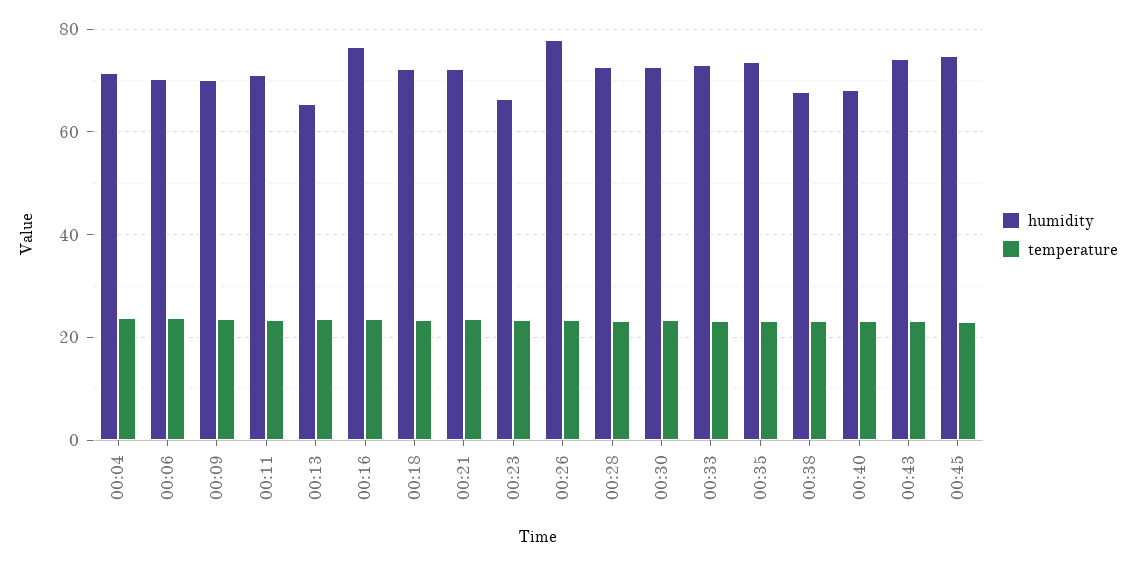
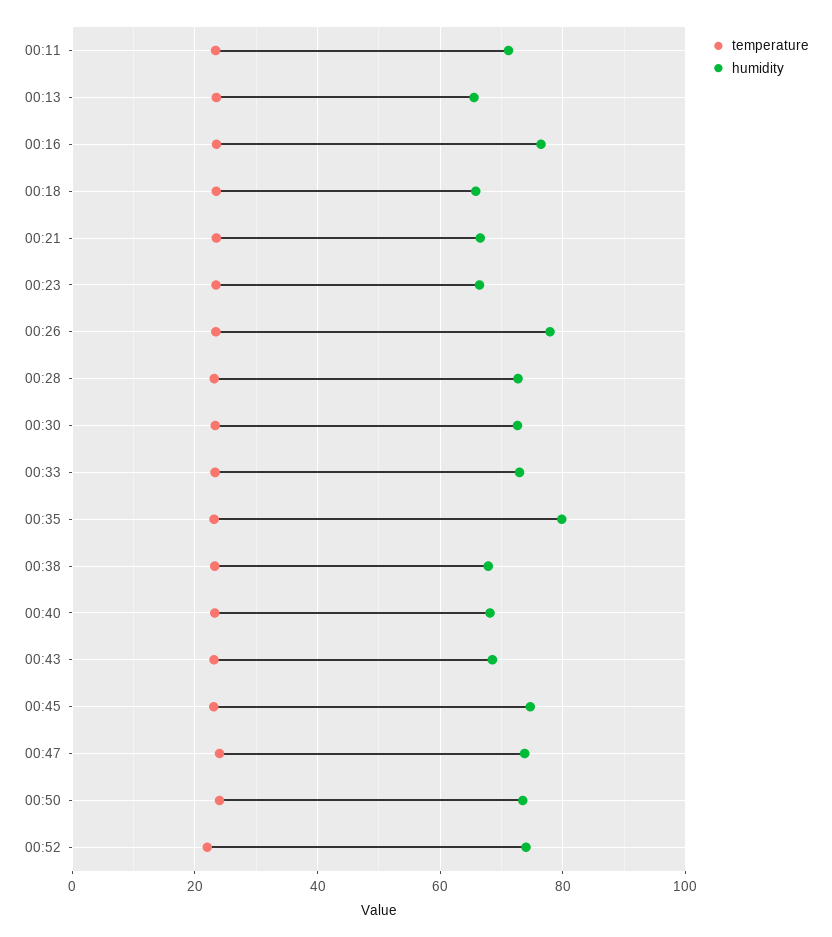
humidity, 00:04: 72 -> none
temperature, 00:04: 24 -> none
humidity, 00:06: 70 -> none
temperature, 00:06: 24 -> none
humidity, 00:09: 70 -> none
temperature, 00:09: 24 -> none
humidity, 00:18: 72 -> 66
humidity, 00:21: 72 -> 66
humidity, 00:35: 74 -> 80
humidity, 00:43: 74 -> 68
temperature, 00:47: none -> 24
humidity, 00:47: none -> 74
temperature, 00:50: none -> 24
humidity, 00:50: none -> 74
temperature, 00:52: none -> 22
humidity, 00:52: none -> 74

